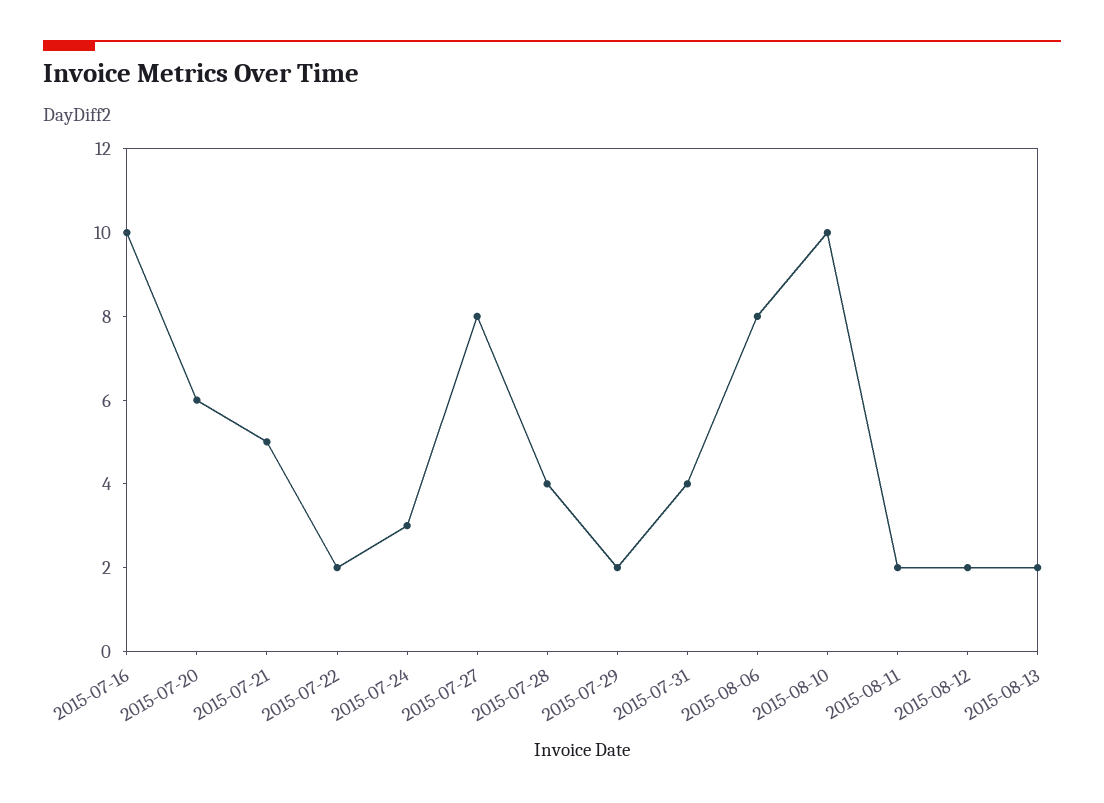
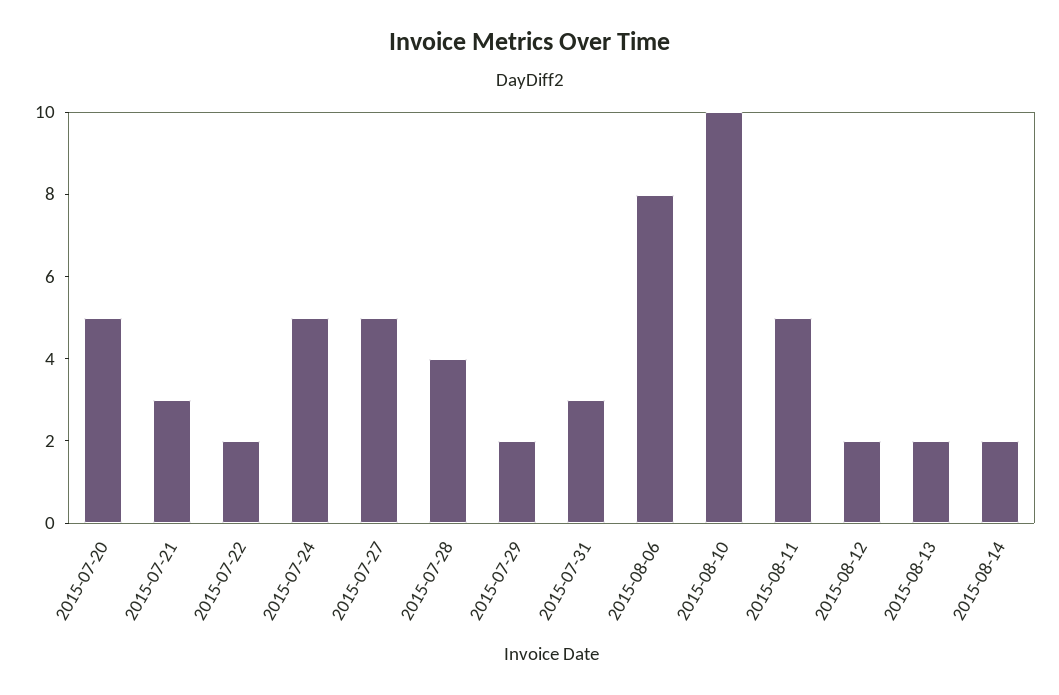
2015-07-16: 10 -> none
2015-07-20: 6 -> 5
2015-07-21: 5 -> 3
2015-07-24: 3 -> 5
2015-07-27: 8 -> 5
2015-07-31: 4 -> 3
2015-08-11: 2 -> 5
2015-08-14: none -> 2

